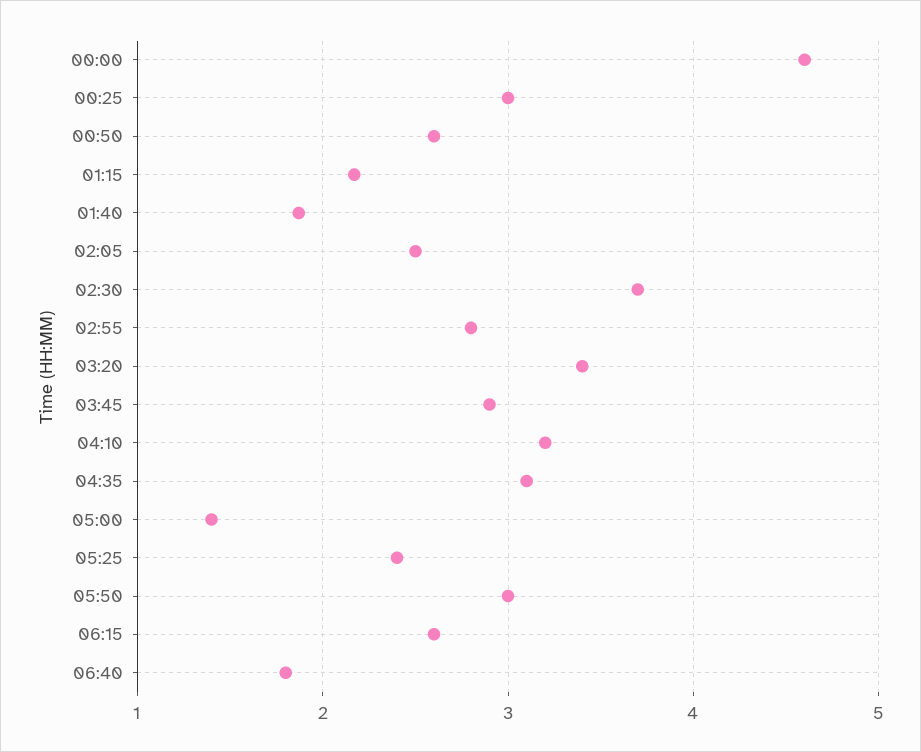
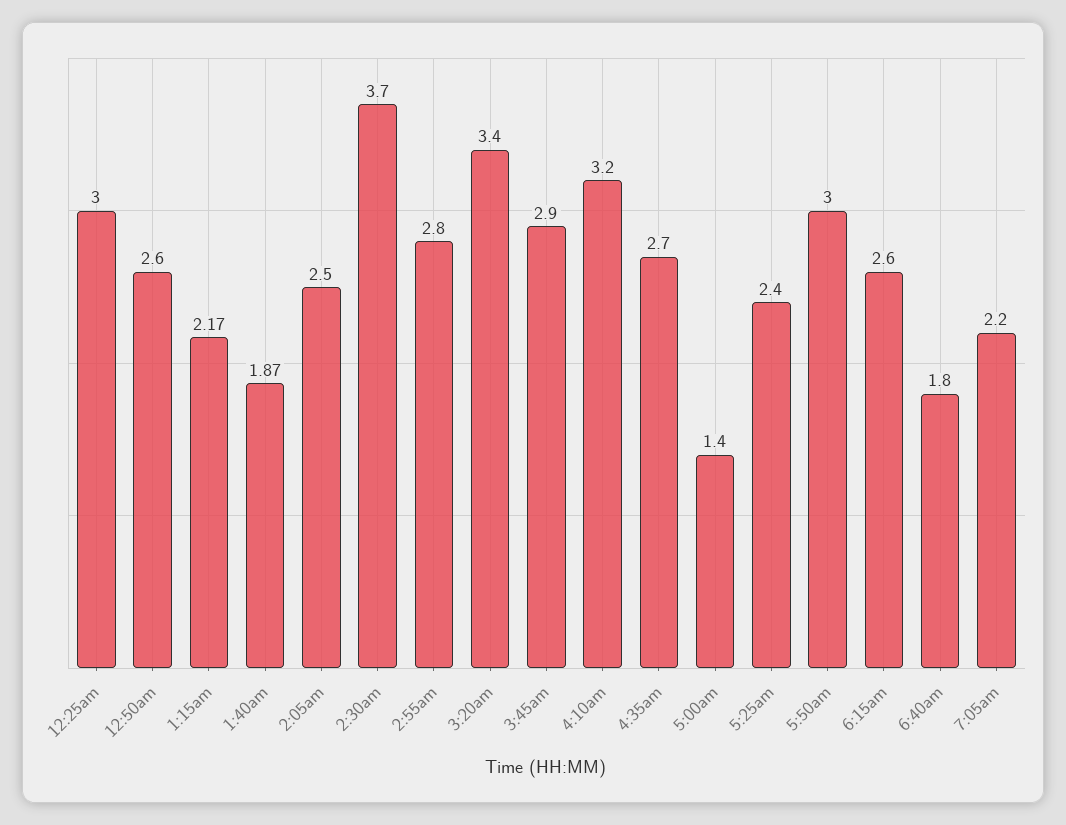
00:00: 4.6 -> none
04:35: 3.1 -> 2.7
7:05am: none -> 2.2

